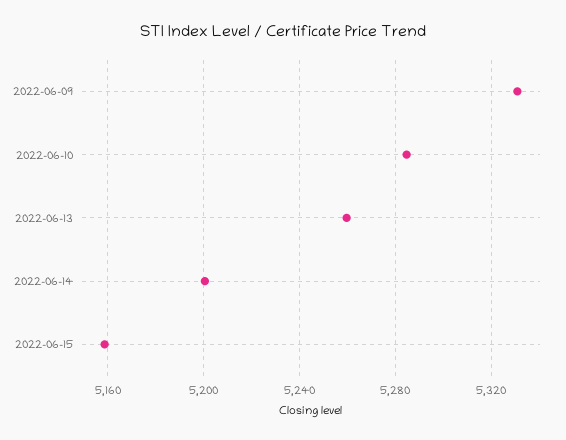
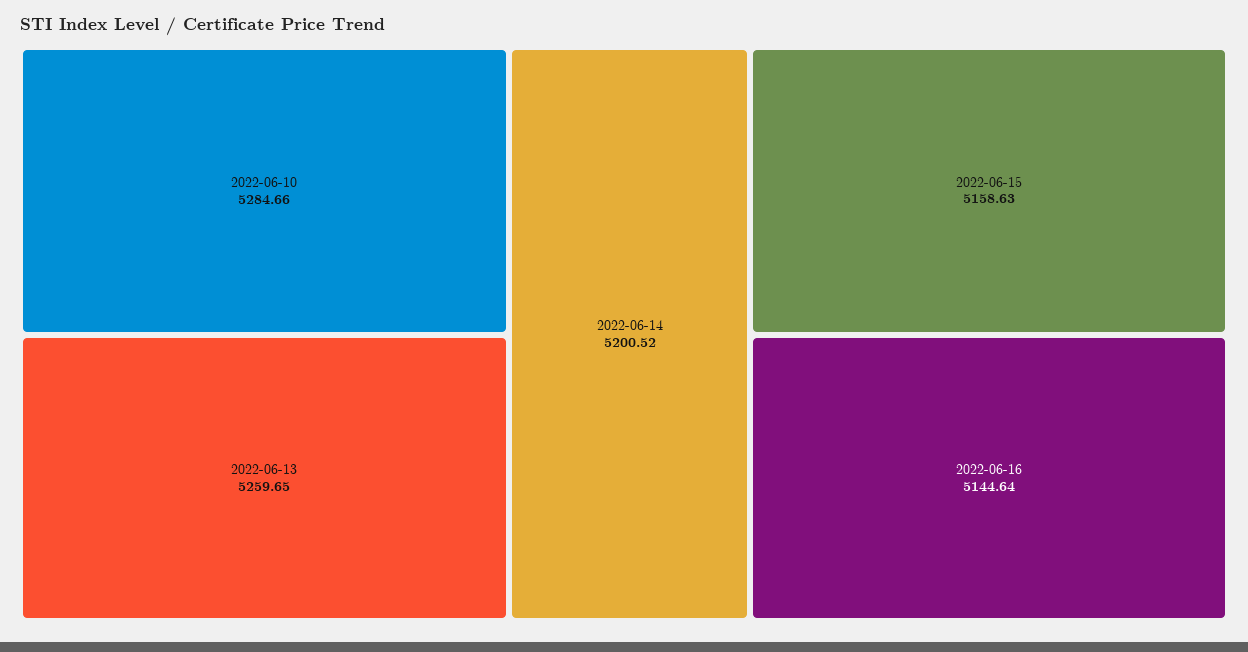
2022-06-09: 5330 -> none
2022-06-16: none -> 5144.64

